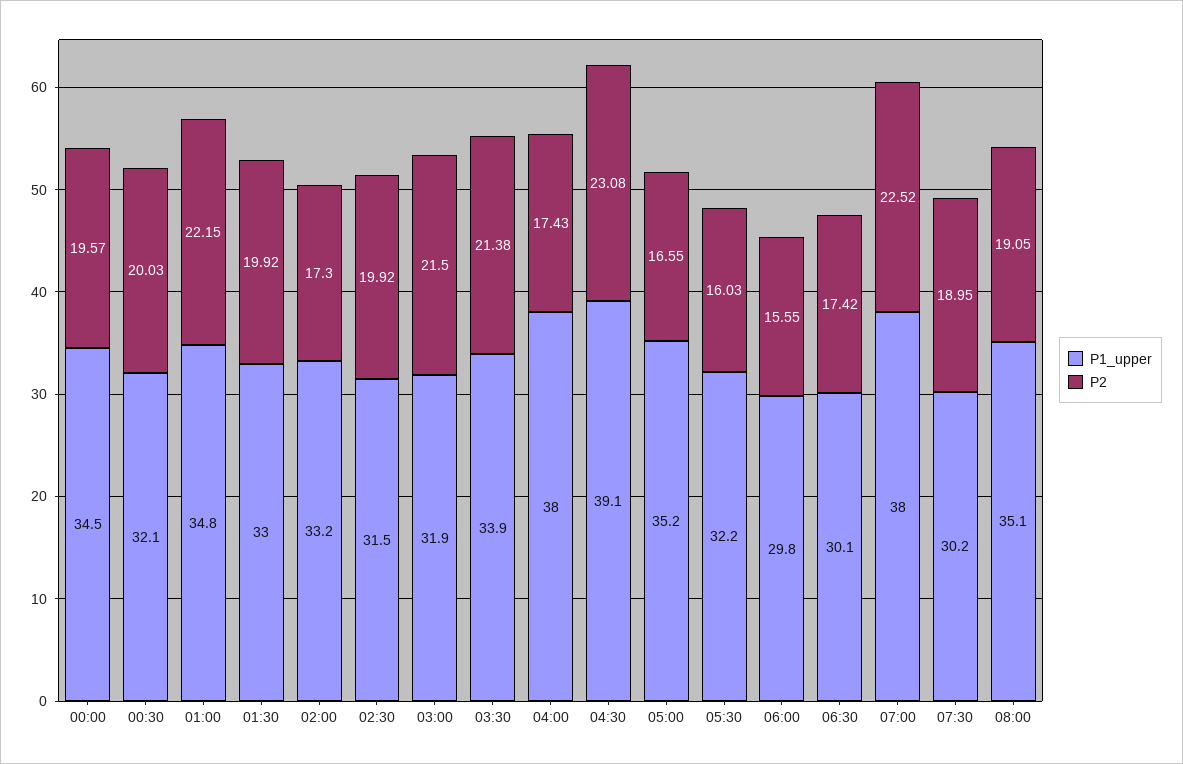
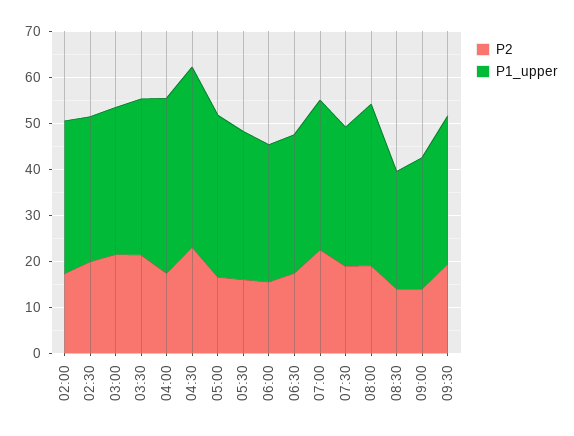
P1_upper, 00:00: 34.5 -> none
P2, 00:00: 19.57 -> none
P1_upper, 00:30: 32.1 -> none
P2, 00:30: 20.03 -> none
P1_upper, 01:00: 34.8 -> none
P2, 01:00: 22.15 -> none
P1_upper, 01:30: 33 -> none
P2, 01:30: 19.92 -> none
P1_upper, 07:00: 38 -> 32
P2, 08:30: none -> 14
P1_upper, 08:30: none -> 26
P2, 09:00: none -> 14
P1_upper, 09:00: none -> 28
P2, 09:30: none -> 20
P1_upper, 09:30: none -> 32

